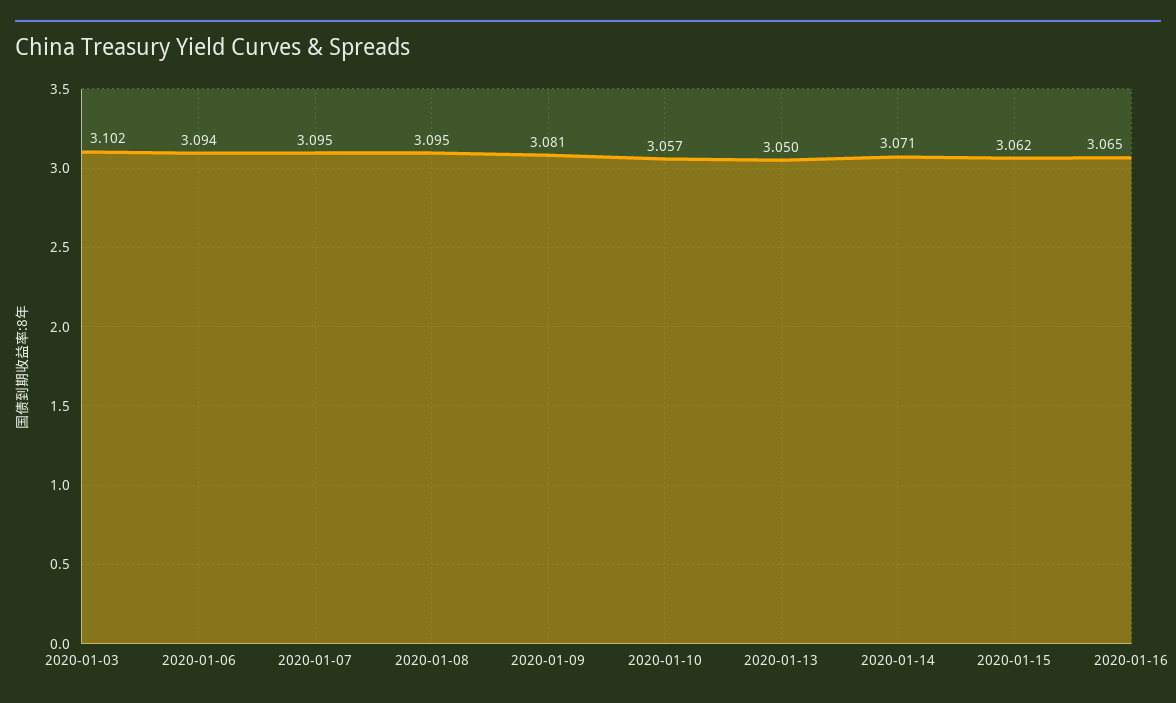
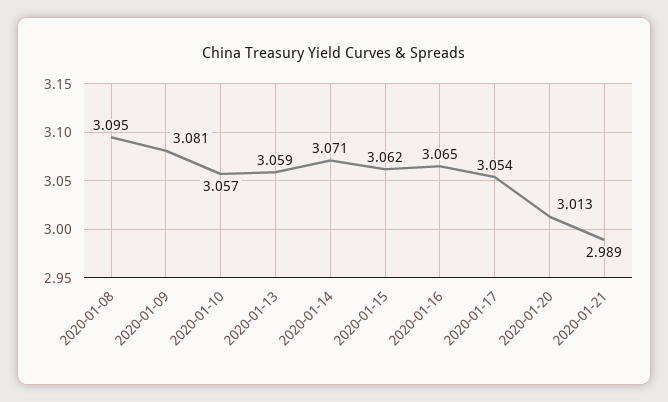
2020-01-03: 3.102 -> none
2020-01-06: 3.094 -> none
2020-01-07: 3.095 -> none
2020-01-13: 3.05 -> 3.059
2020-01-17: none -> 3.054
2020-01-20: none -> 3.013
2020-01-21: none -> 2.989

